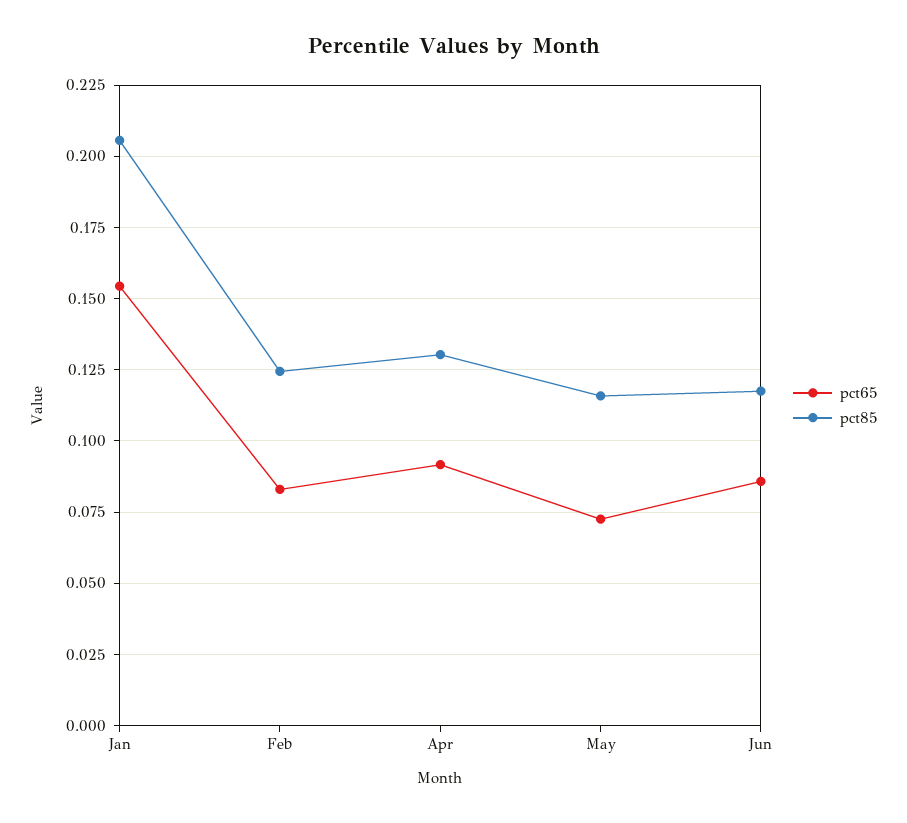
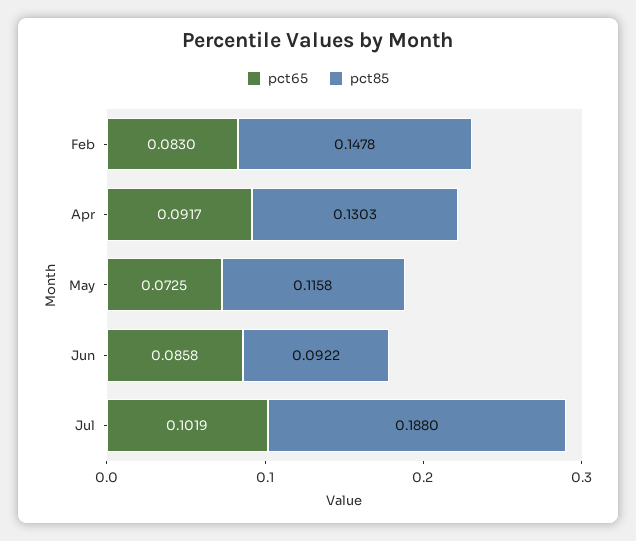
pct65, Jan: 0.155 -> none
pct85, Jan: 0.205 -> none
pct85, Feb: 0.125 -> 0.1478
pct85, Jun: 0.1175 -> 0.0922
pct65, Jul: none -> 0.1019
pct85, Jul: none -> 0.188

